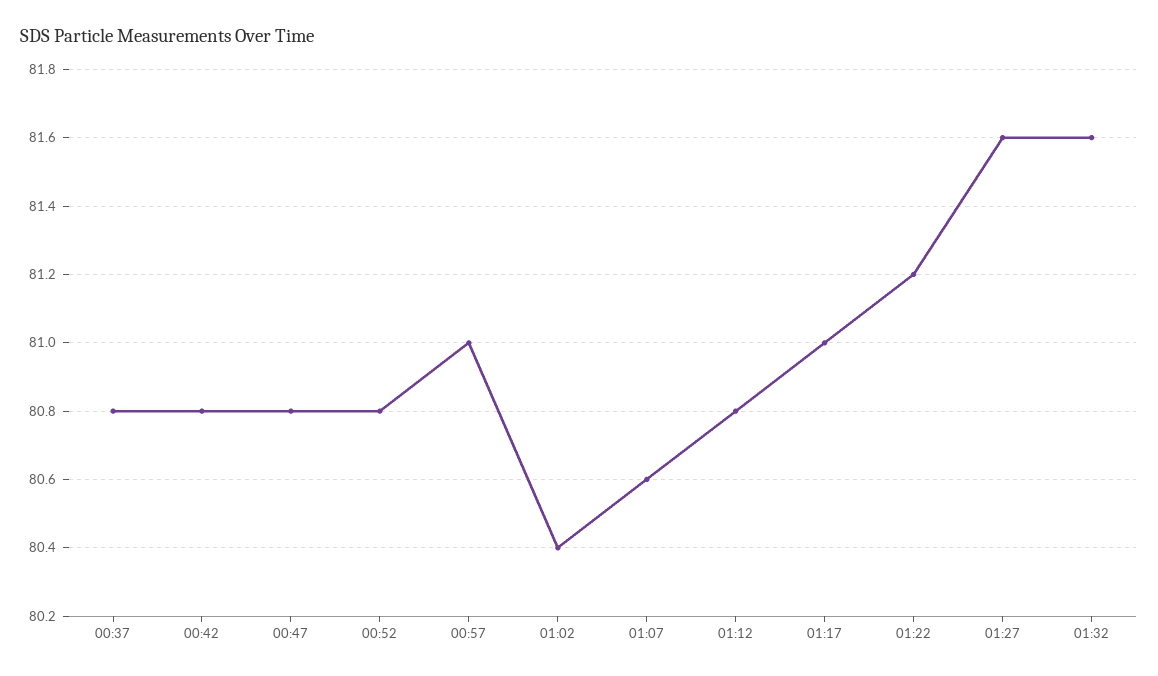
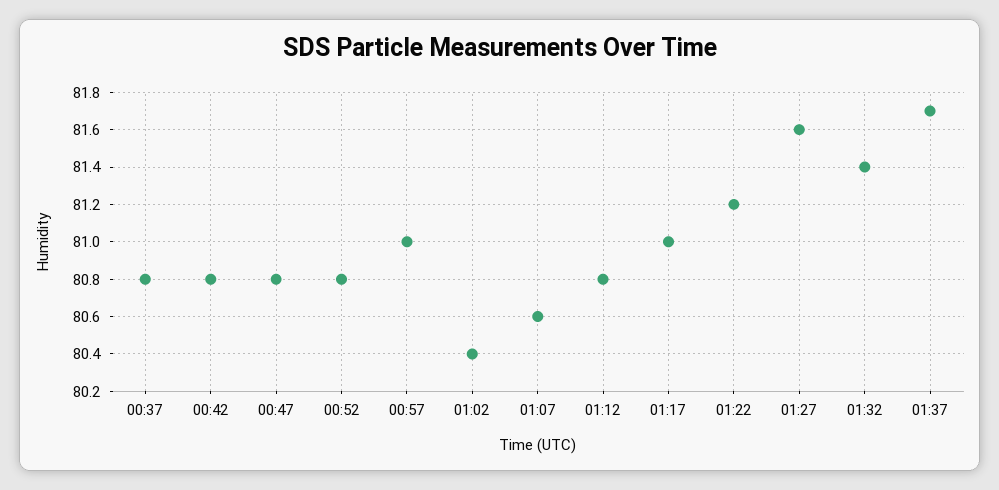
01:32: 81.6 -> 81.4
01:37: none -> 81.7

